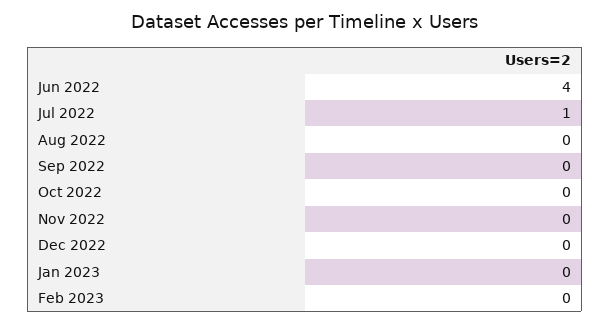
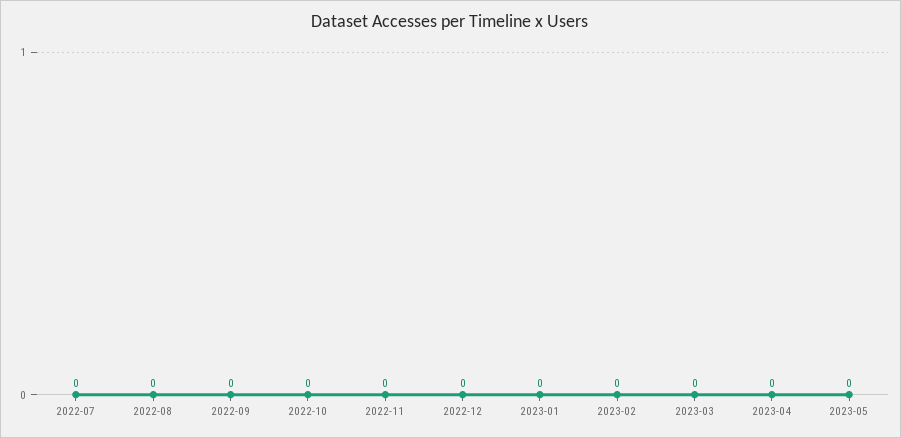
Jun 2022: 4 -> none
Jul 2022: 1 -> 0
2023-03: none -> 0
2023-04: none -> 0
2023-05: none -> 0

